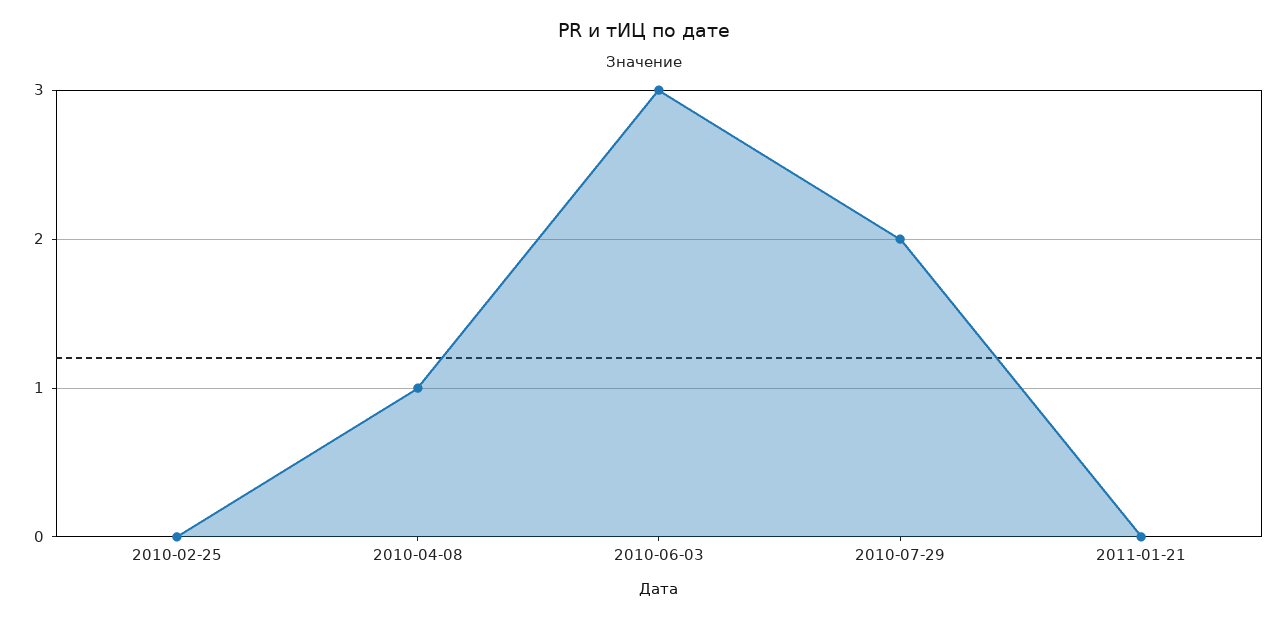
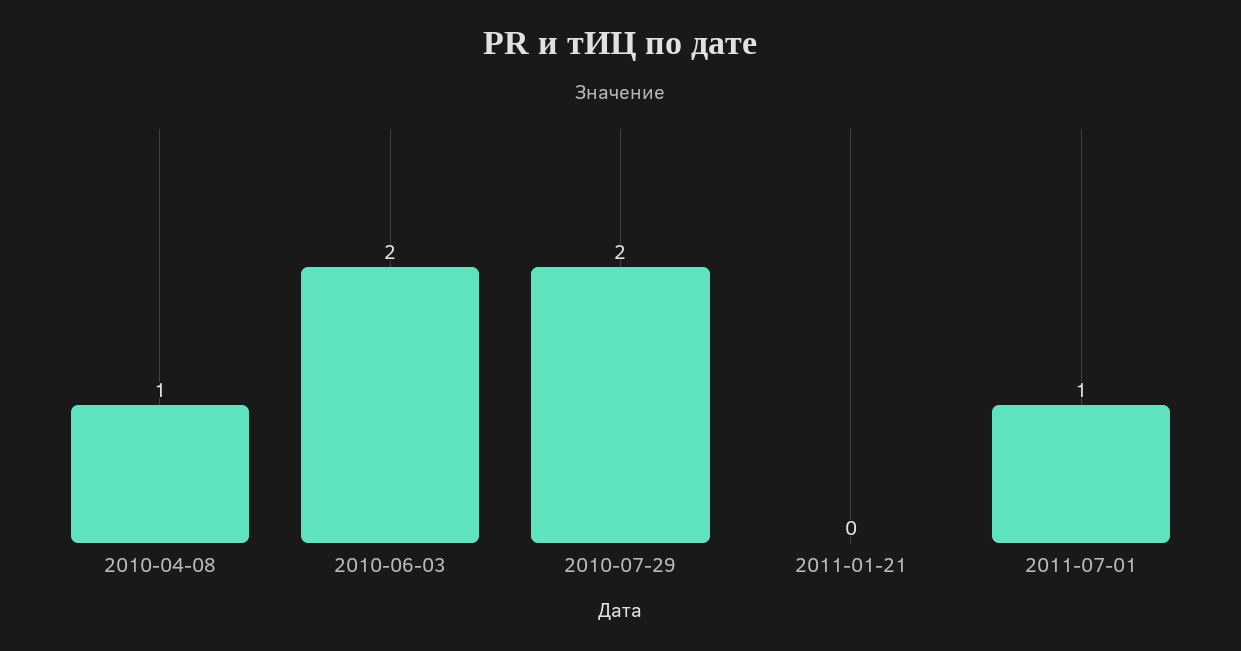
2010-02-25: 0 -> none
2010-06-03: 3 -> 2
2011-07-01: none -> 1

